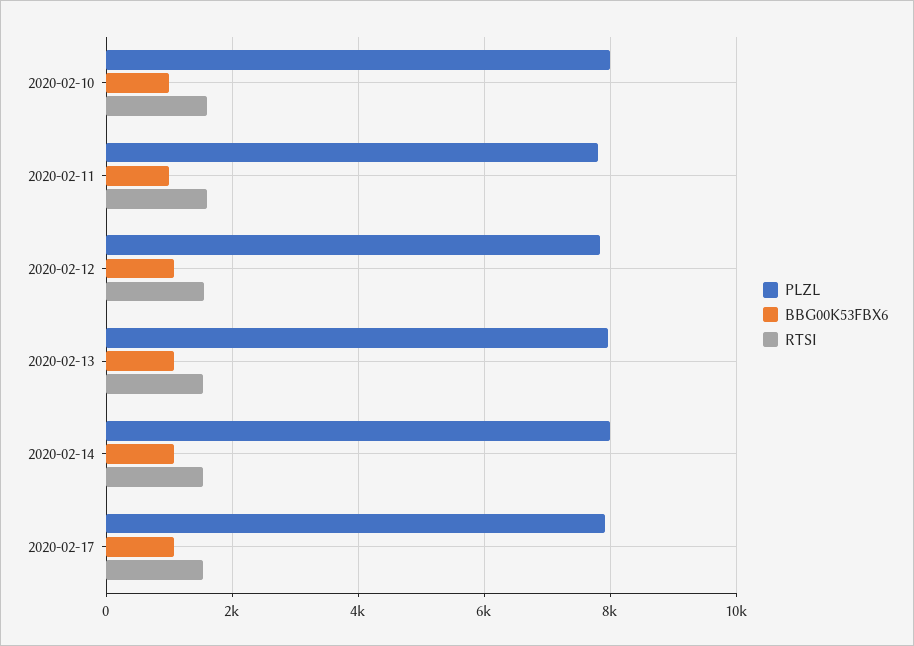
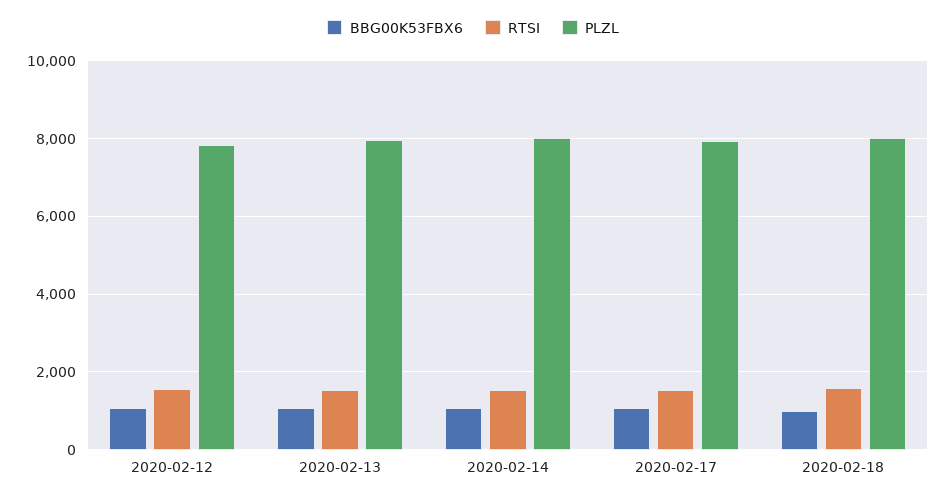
PLZL, 2020-02-10: 8000 -> none
BBG00K53FBX6, 2020-02-10: 1000 -> none
RTSI, 2020-02-10: 1600 -> none
PLZL, 2020-02-11: 7800 -> none
BBG00K53FBX6, 2020-02-11: 1000 -> none
RTSI, 2020-02-11: 1600 -> none
BBG00K53FBX6, 2020-02-18: none -> 1000
RTSI, 2020-02-18: none -> 1600
PLZL, 2020-02-18: none -> 8000

